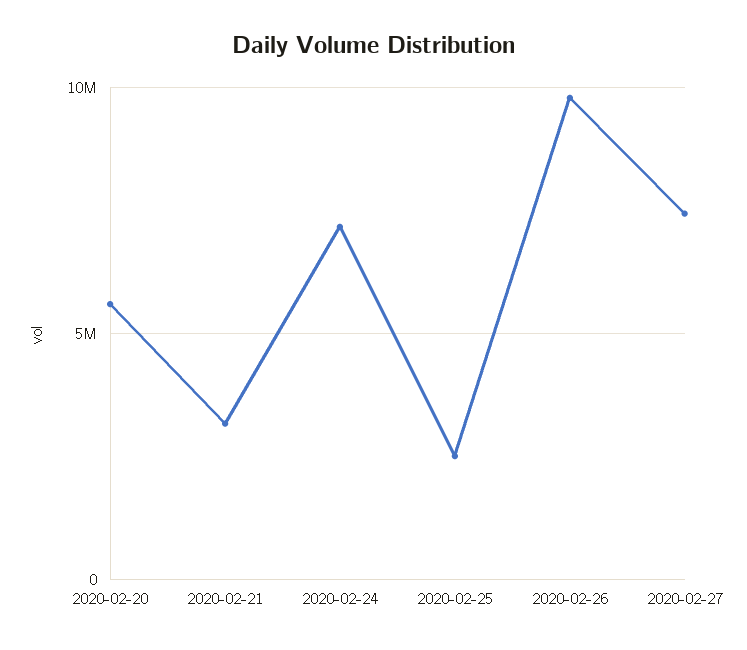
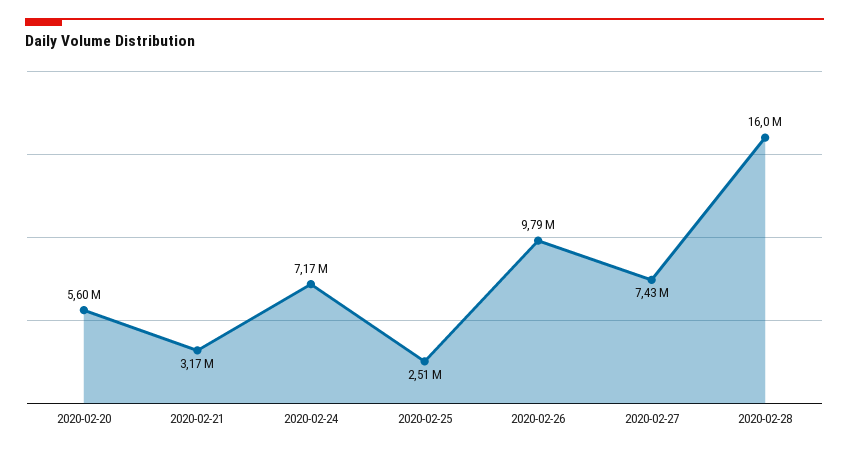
2020-02-28: none -> 16000000

